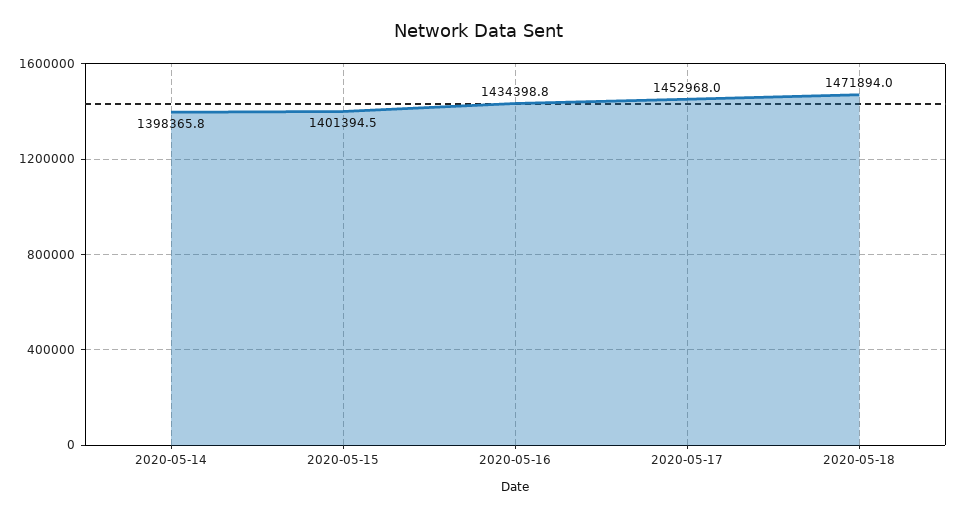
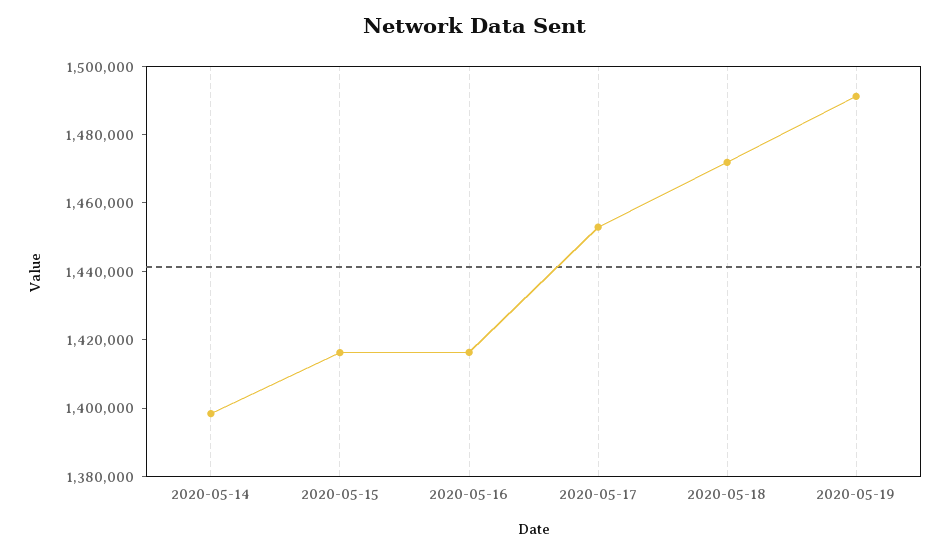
2020-05-15: 1401394.5 -> 1415000
2020-05-16: 1434398.8 -> 1415000
2020-05-19: none -> 1490000

